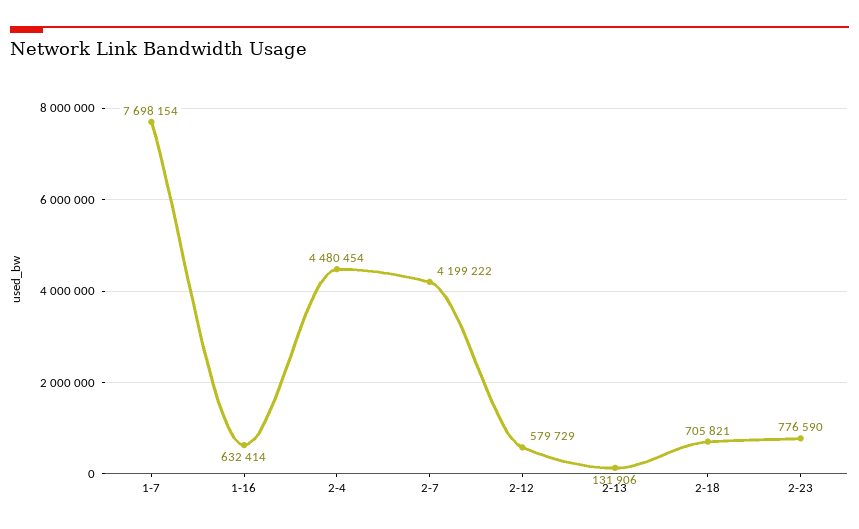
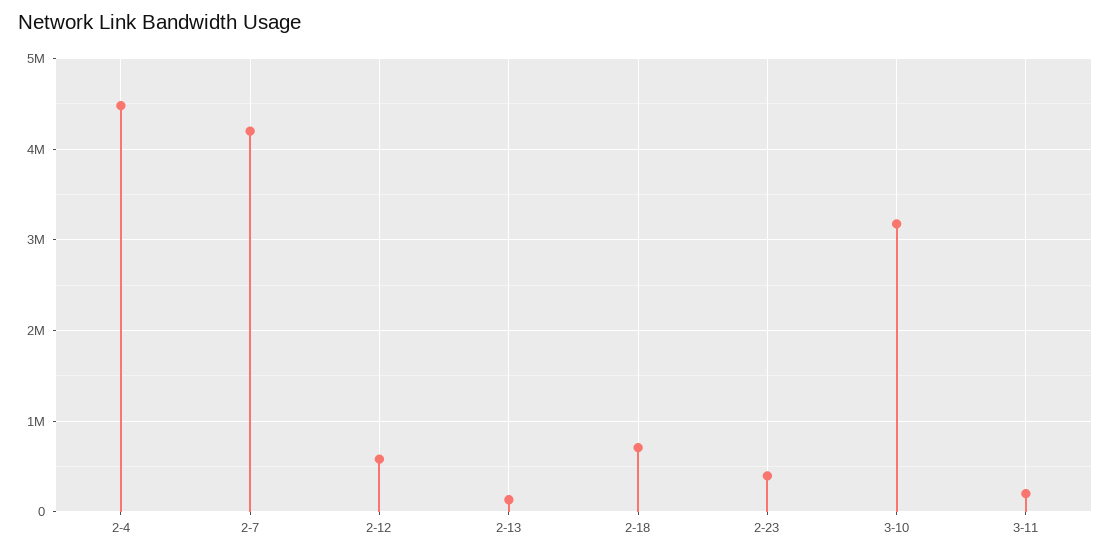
1-7: 7698154 -> none
1-16: 632414 -> none
2-23: 776590 -> 400000
3-10: none -> 3200000
3-11: none -> 200000

